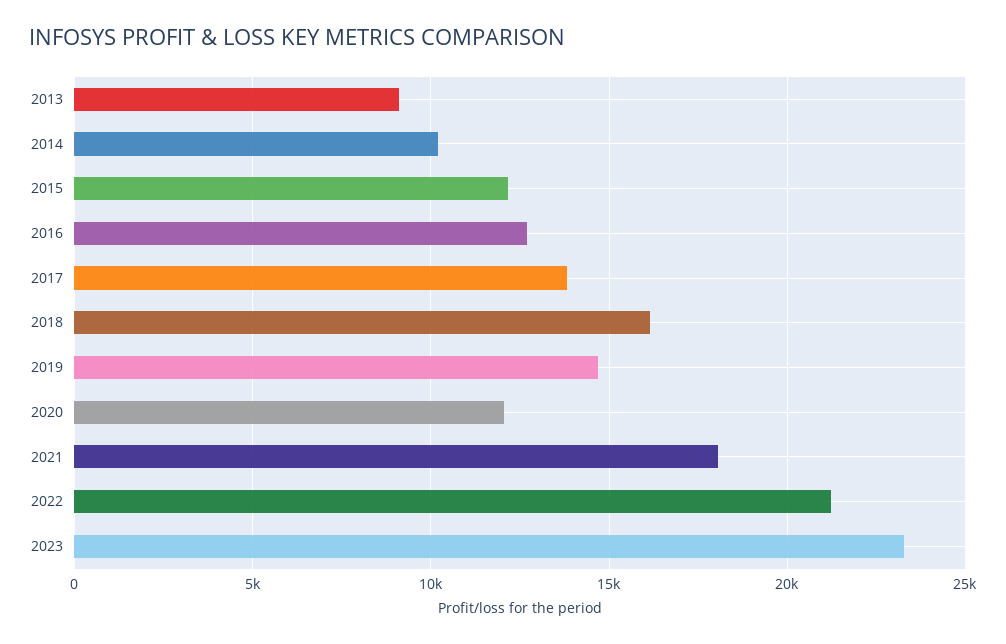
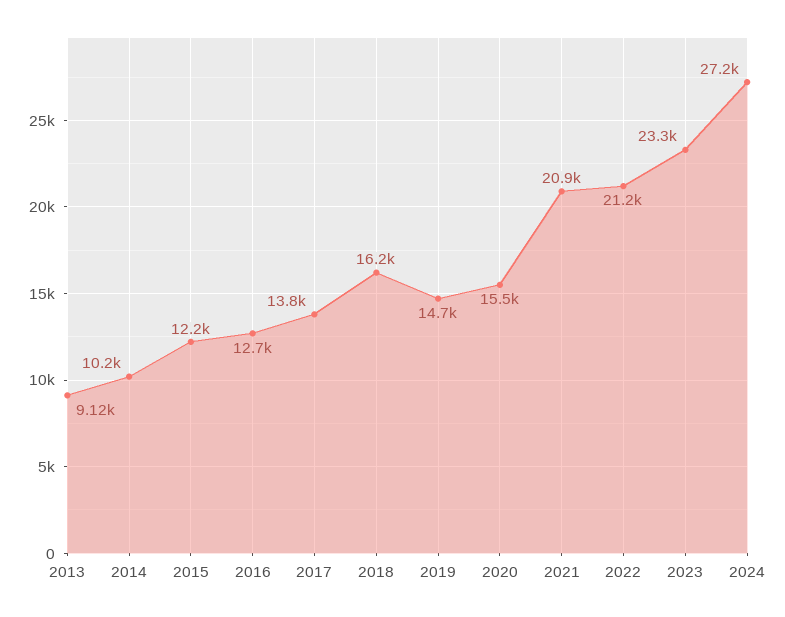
2020: 12000 -> 15500
2021: 18000 -> 20900
2024: none -> 27200

